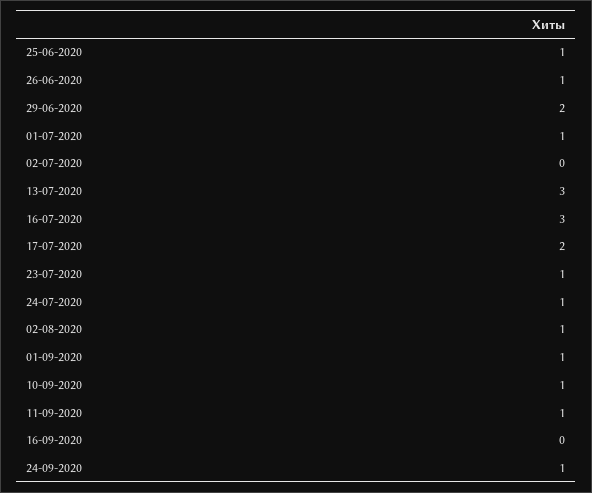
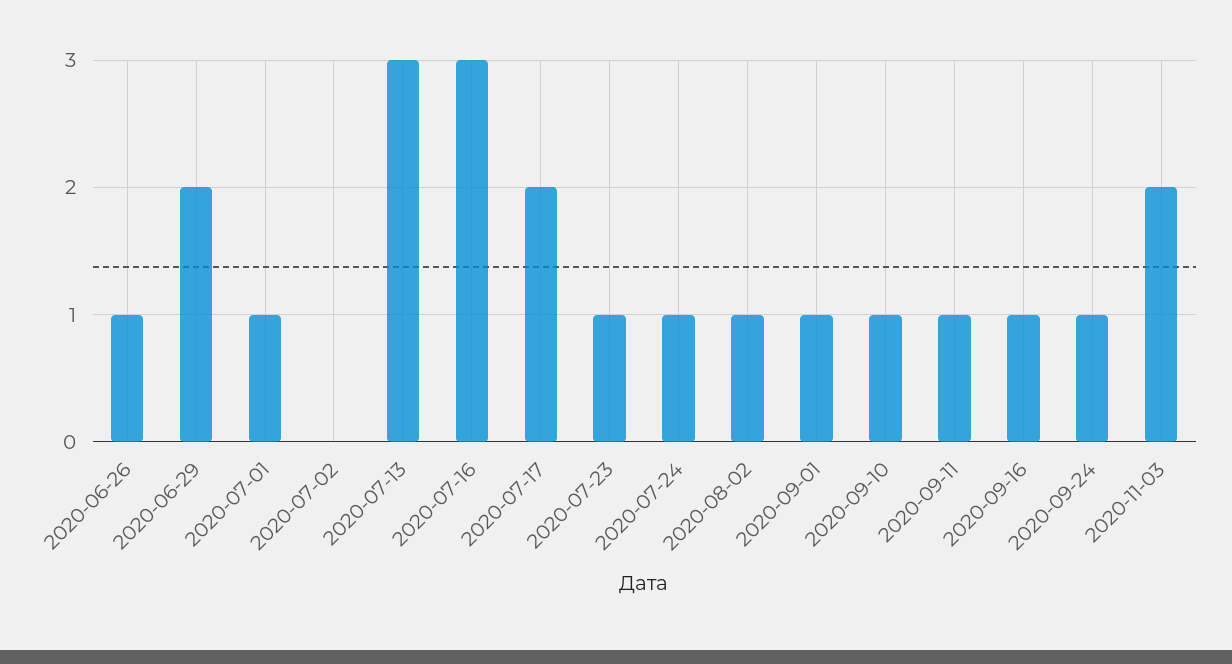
25-06-2020: 1 -> none
16-09-2020: 0 -> 1
2020-11-03: none -> 2

